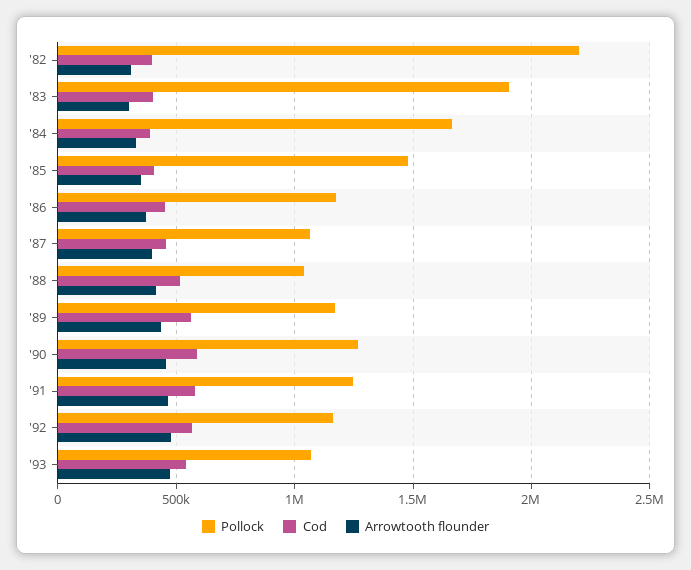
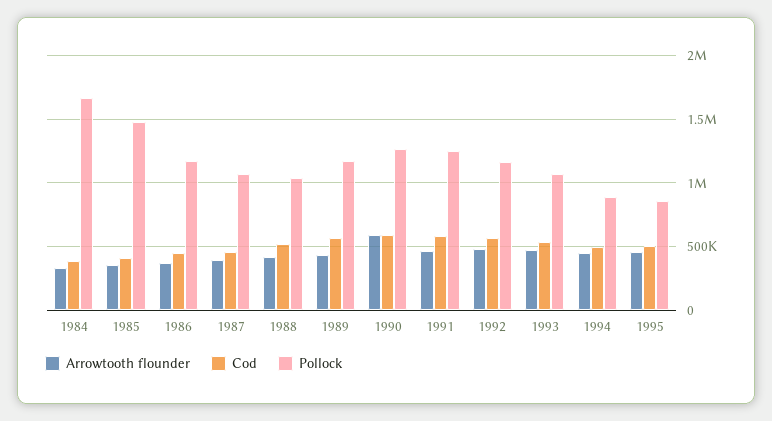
Pollock, '82: 2200000 -> none
Cod, '82: 400000 -> none
Arrowtooth flounder, '82: 300000 -> none
Pollock, '83: 1900000 -> none
Cod, '83: 400000 -> none
Arrowtooth flounder, '83: 300000 -> none
Arrowtooth flounder, '90: 450000 -> 600000
Arrowtooth flounder, 1994: none -> 450000
Cod, 1994: none -> 500000
Pollock, 1994: none -> 900000
Arrowtooth flounder, 1995: none -> 450000
Cod, 1995: none -> 500000
Pollock, 1995: none -> 850000

